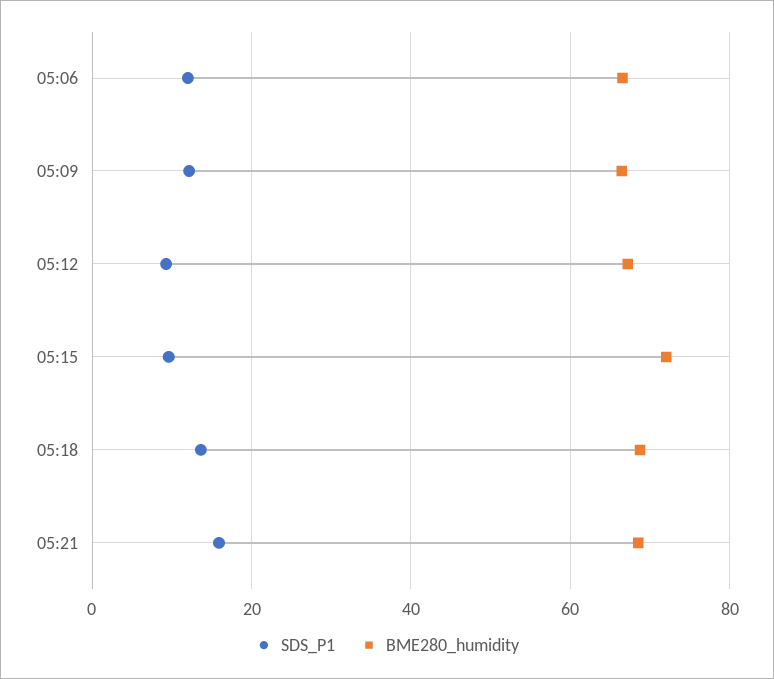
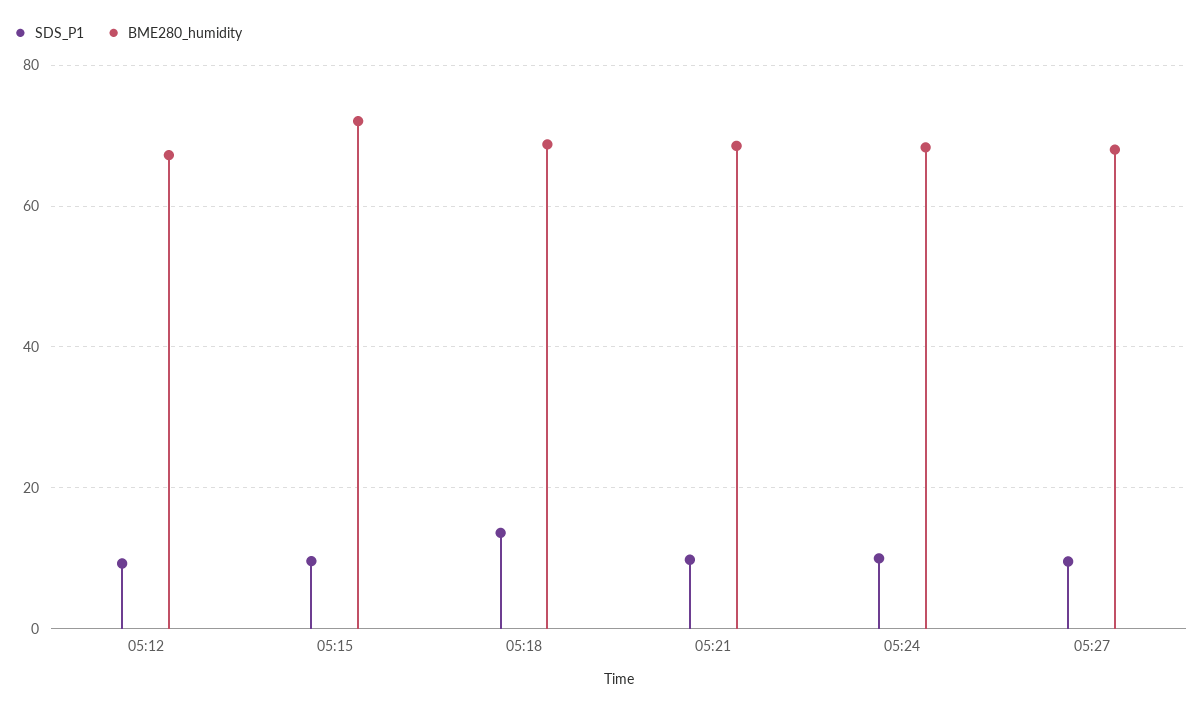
SDS_P1, 05:06: 12 -> none
BME280_humidity, 05:06: 66 -> none
SDS_P1, 05:09: 12 -> none
BME280_humidity, 05:09: 66 -> none
SDS_P1, 05:21: 16 -> 10
SDS_P1, 05:24: none -> 10
BME280_humidity, 05:24: none -> 68
SDS_P1, 05:27: none -> 10
BME280_humidity, 05:27: none -> 68

